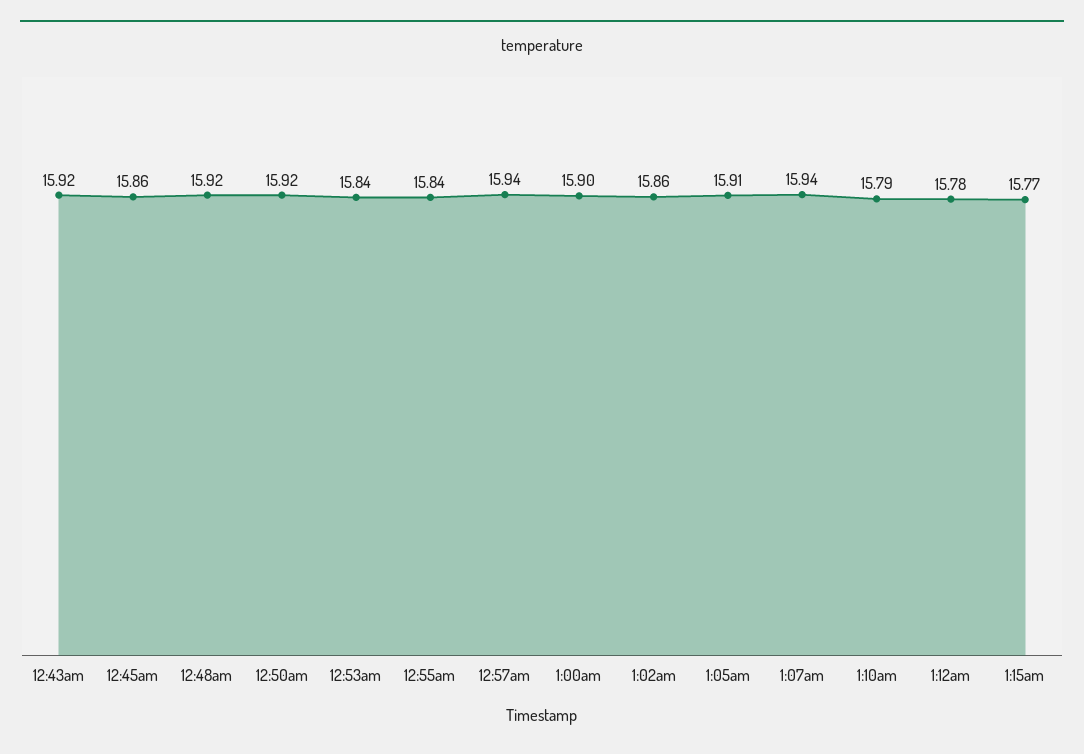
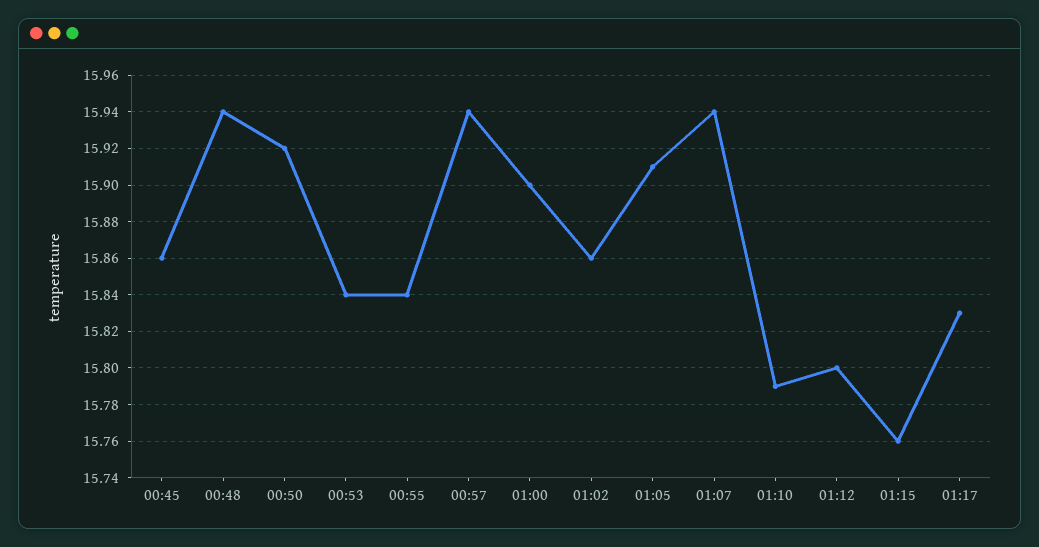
12:43am: 15.92 -> none
12:48am: 15.92 -> 15.94
1:12am: 15.78 -> 15.8
1:15am: 15.77 -> 15.76
01:17: none -> 15.83

